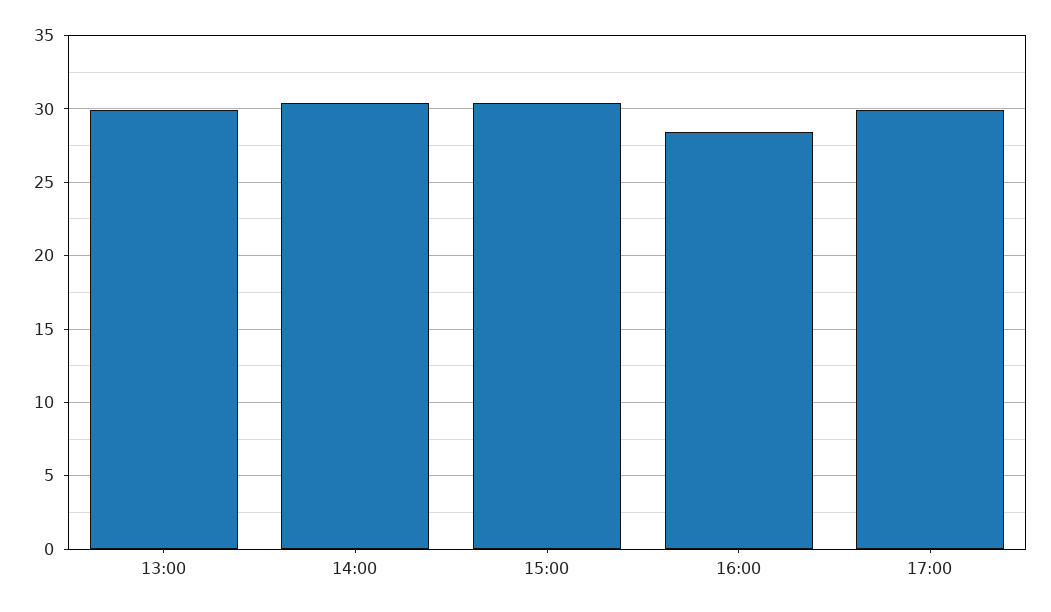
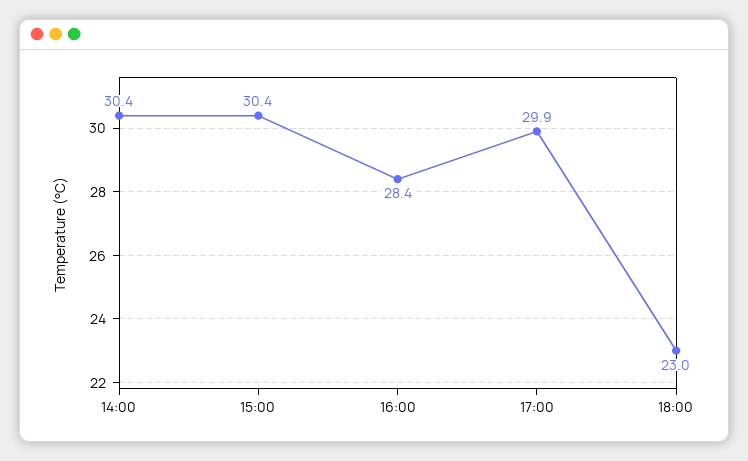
13:00: 30 -> none
18:00: none -> 23

